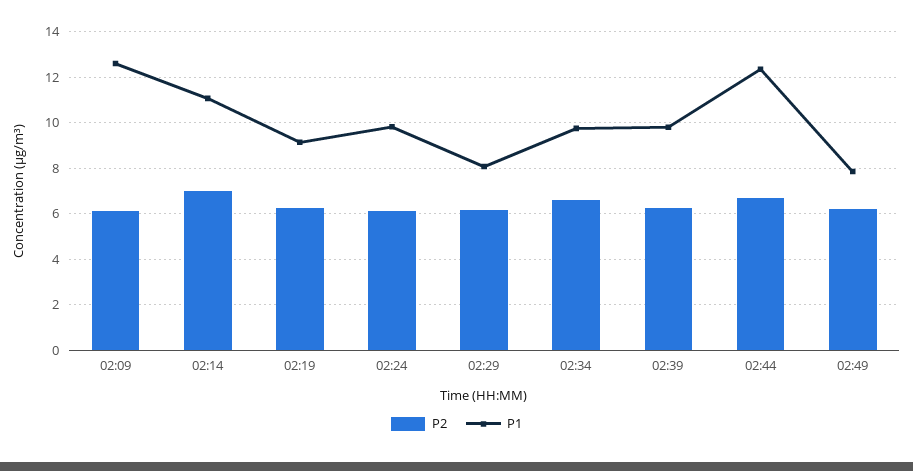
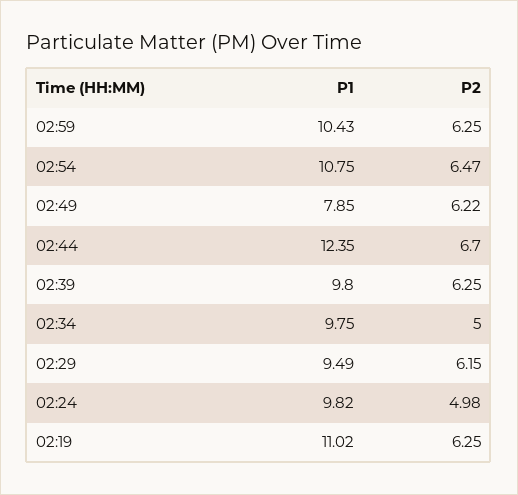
P2, 02:09: 6 -> none
P1, 02:09: 12.5 -> none
P2, 02:14: 7 -> none
P1, 02:14: 11 -> none
P1, 02:19: 9 -> 11.02
P2, 02:24: 6 -> 4.98
P1, 02:29: 8 -> 9.49
P2, 02:34: 6.5 -> 5
P1, 02:59: none -> 10.43
P2, 02:59: none -> 6.25
P1, 02:54: none -> 10.75
P2, 02:54: none -> 6.47

